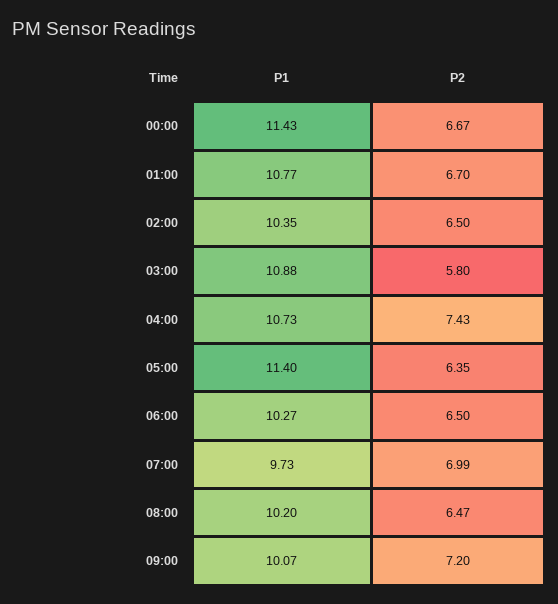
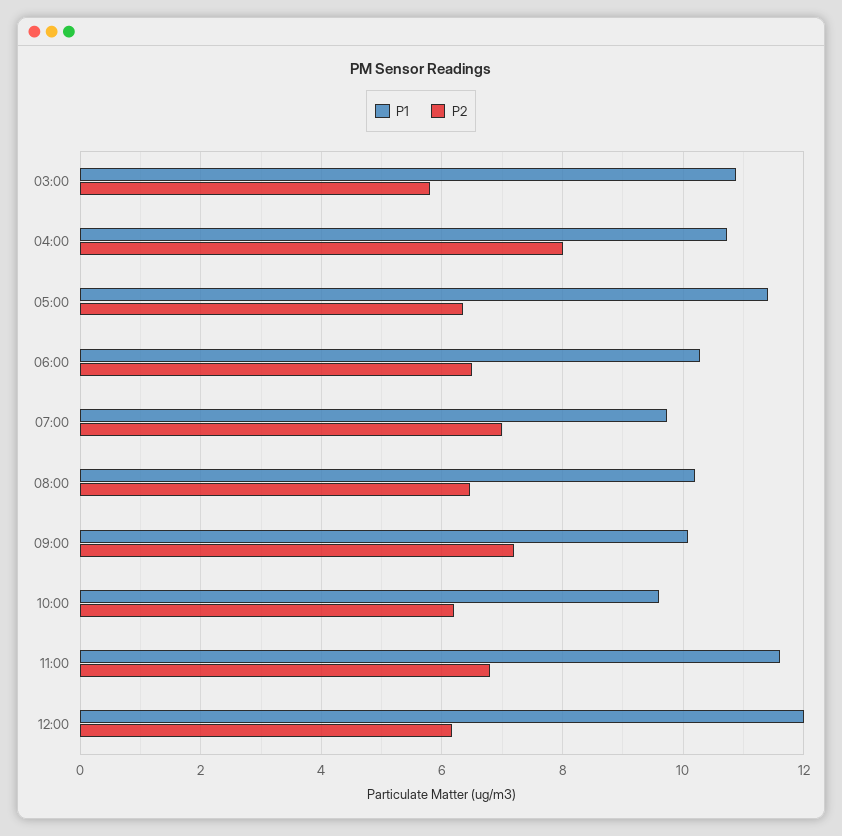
P1, 00:00: 11.43 -> none
P2, 00:00: 6.67 -> none
P1, 01:00: 10.77 -> none
P2, 01:00: 6.7 -> none
P1, 02:00: 10.35 -> none
P2, 02:00: 6.5 -> none
P2, 04:00: 7.43 -> 8
P1, 10:00: none -> 9.6
P2, 10:00: none -> 6.2
P1, 11:00: none -> 11.6
P2, 11:00: none -> 6.8
P1, 12:00: none -> 12
P2, 12:00: none -> 6.2

